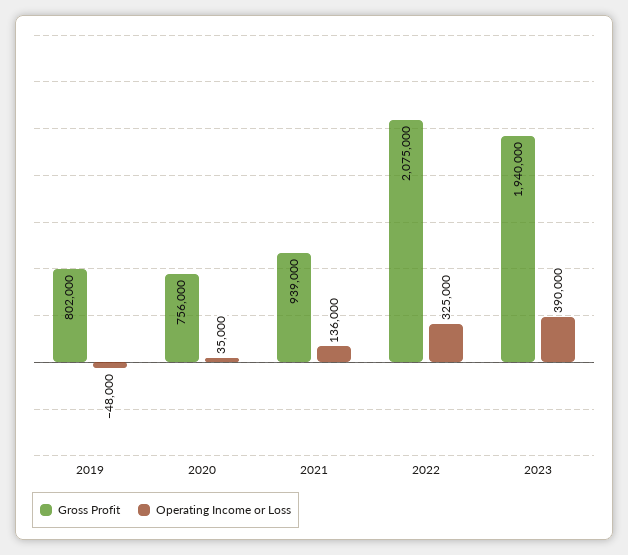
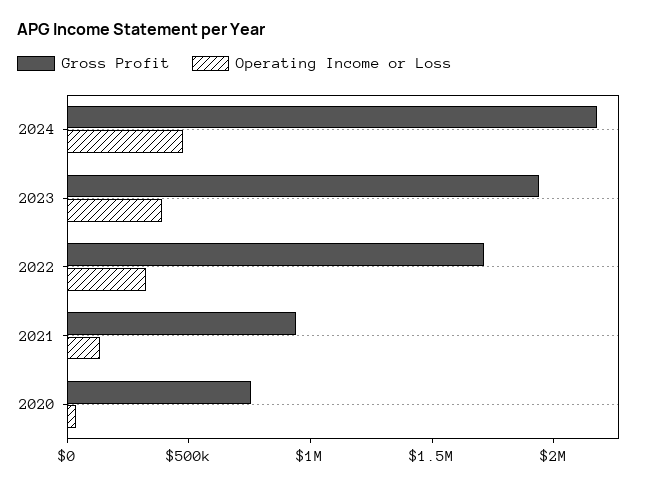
Gross Profit, 2019: 802000 -> none
Operating Income or Loss, 2019: -48000 -> none
Gross Profit, 2022: 2075000 -> 1700000
Gross Profit, 2024: none -> 2200000
Operating Income or Loss, 2024: none -> 500000

